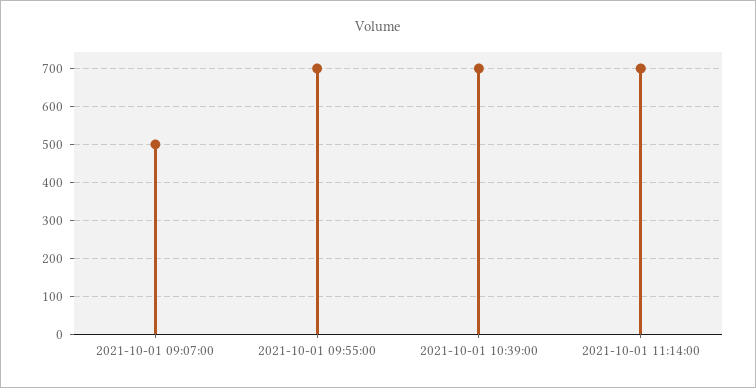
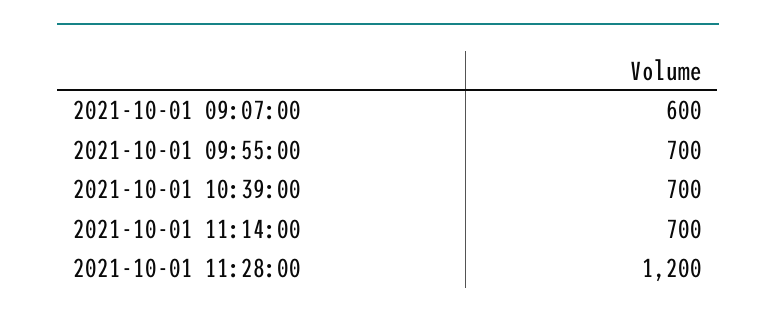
2021-10-01 09:07:00: 500 -> 600
2021-10-01 11:28:00: none -> 1200

